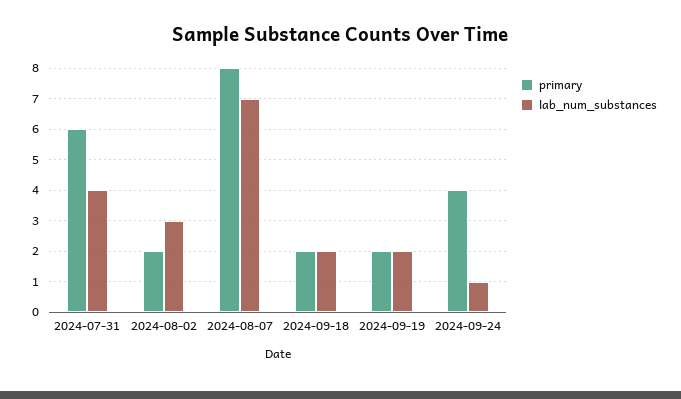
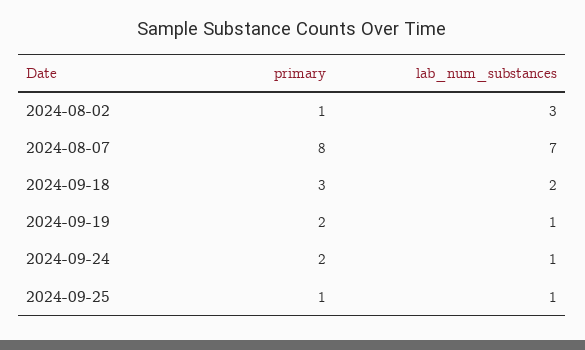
primary, 2024-07-31: 6 -> none
lab_num_substances, 2024-07-31: 4 -> none
primary, 2024-08-02: 2 -> 1
primary, 2024-09-18: 2 -> 3
lab_num_substances, 2024-09-19: 2 -> 1
primary, 2024-09-24: 4 -> 2
primary, 2024-09-25: none -> 1
lab_num_substances, 2024-09-25: none -> 1

